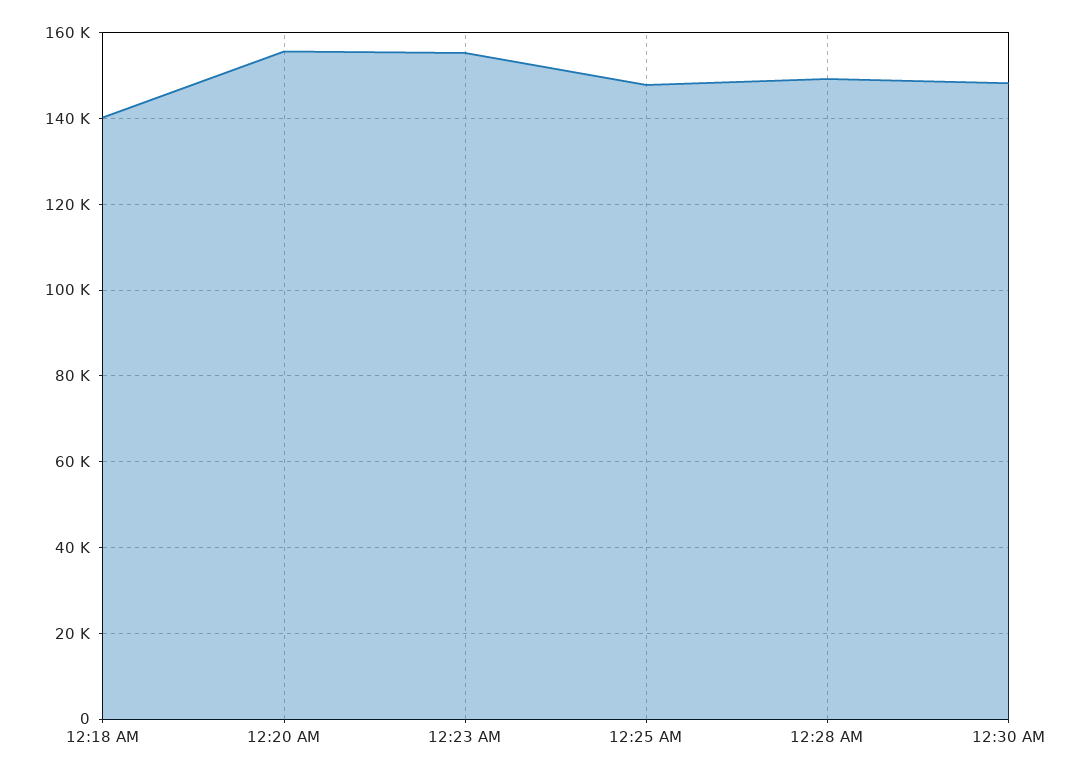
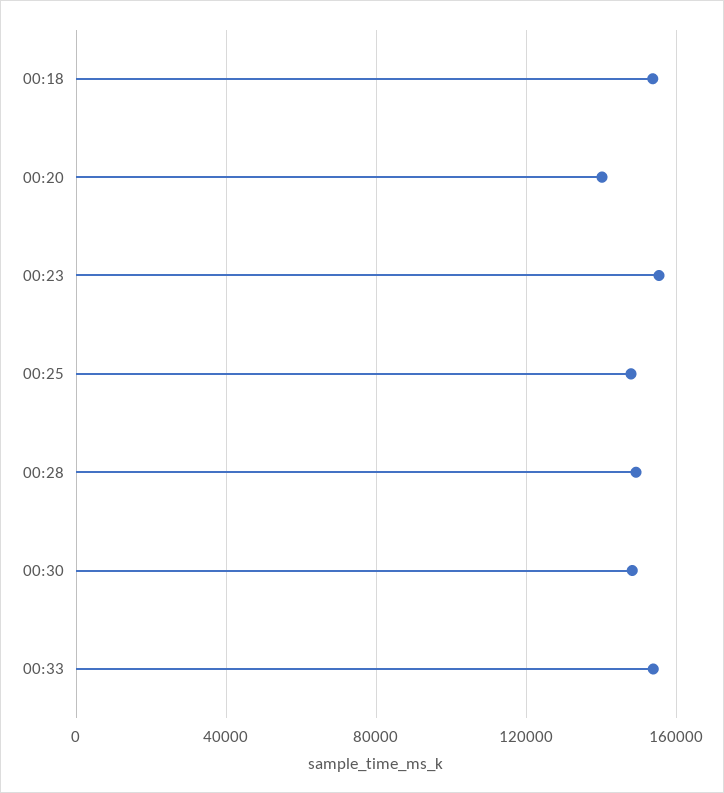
12:18 AM: 140000 -> 155000
12:20 AM: 156000 -> 140000
00:33: none -> 155000

